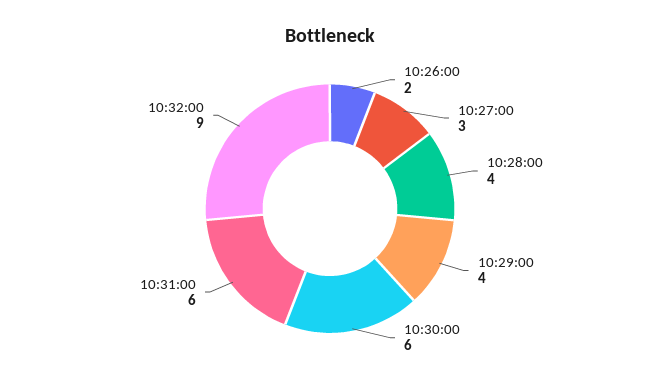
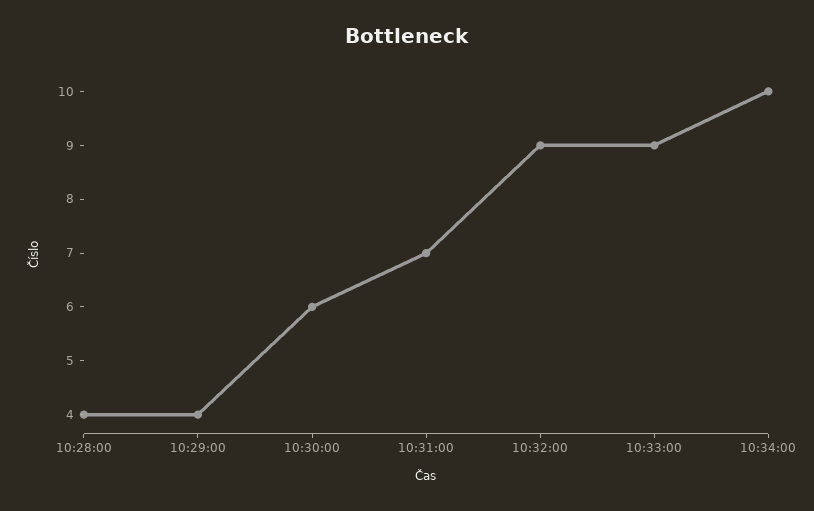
10:26:00: 2 -> none
10:27:00: 3 -> none
10:31:00: 6 -> 7
10:33:00: none -> 9
10:34:00: none -> 10

